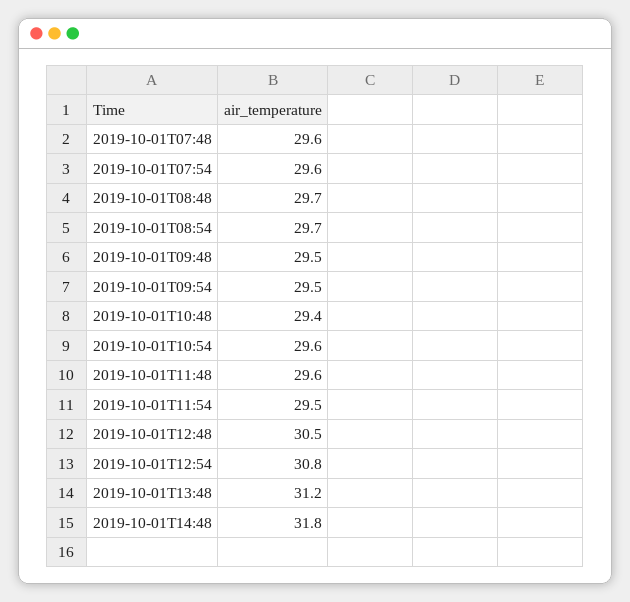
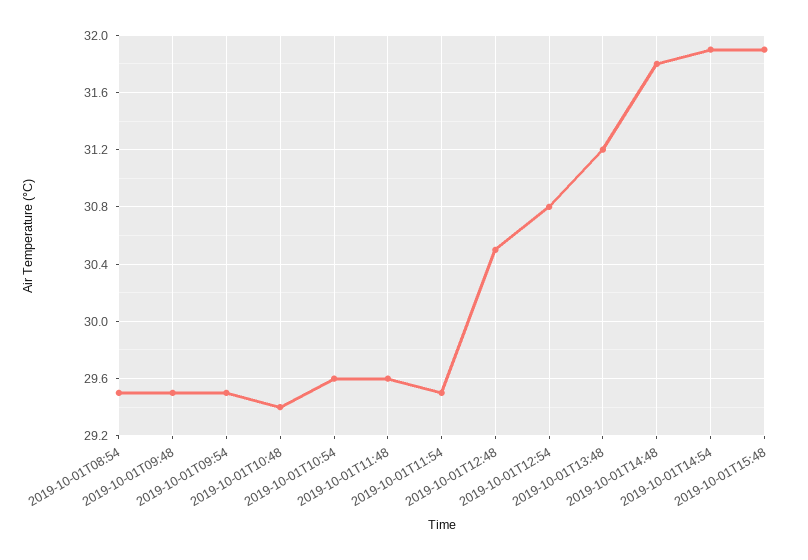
2019-10-01T07:48: 29.6 -> none
2019-10-01T07:54: 29.6 -> none
2019-10-01T08:48: 29.7 -> none
2019-10-01T08:54: 29.7 -> 29.5
2019-10-01T14:54: none -> 31.9
2019-10-01T15:48: none -> 31.9

